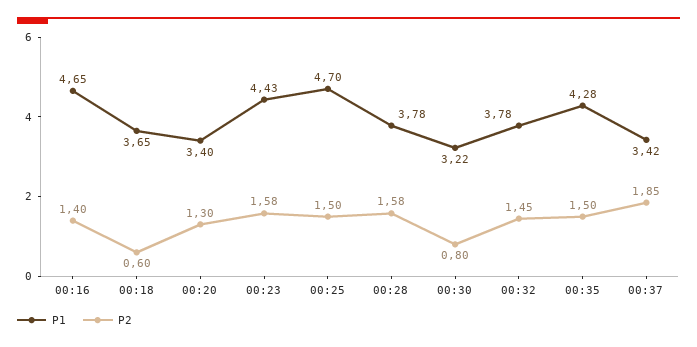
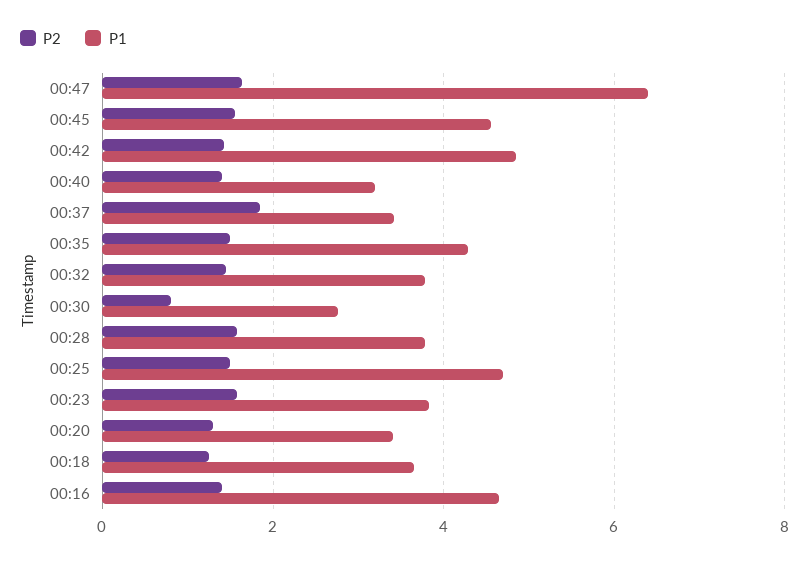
P2, 00:18: 0.6 -> 1.2
P1, 00:23: 4.43 -> 3.8
P1, 00:30: 3.22 -> 2.8
P2, 00:47: none -> 1.6
P1, 00:47: none -> 6.4
P2, 00:45: none -> 1.6
P1, 00:45: none -> 4.6
P2, 00:42: none -> 1.4
P1, 00:42: none -> 4.8
P2, 00:40: none -> 1.4
P1, 00:40: none -> 3.2

